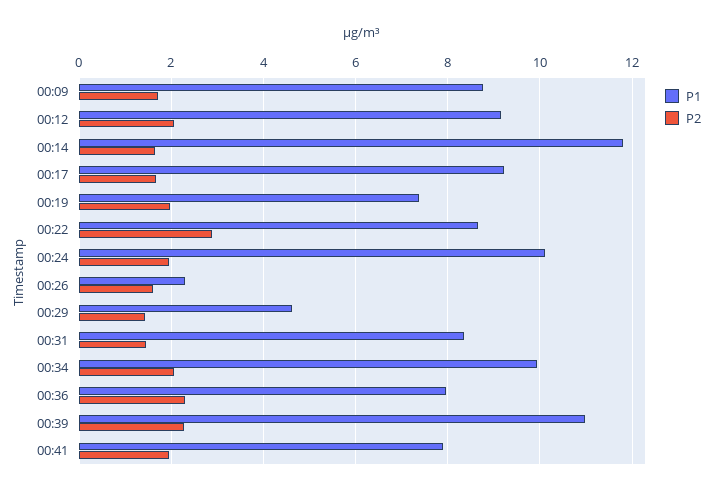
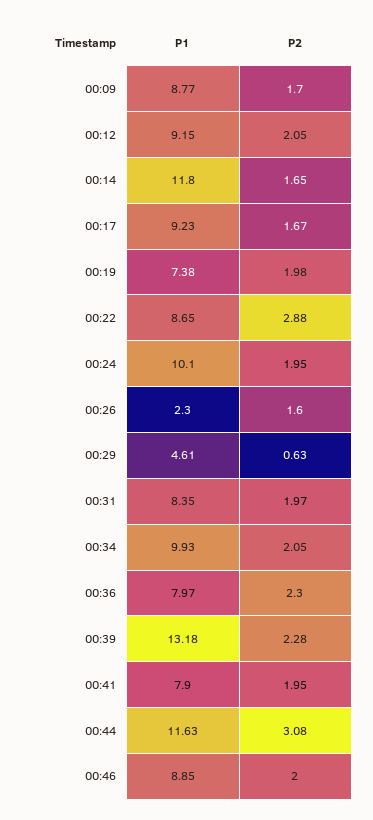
P2, 00:29: 1.4 -> 0.63
P2, 00:31: 1.4 -> 1.97
P1, 00:39: 11 -> 13.18
P1, 00:44: none -> 11.63
P2, 00:44: none -> 3.08
P1, 00:46: none -> 8.85
P2, 00:46: none -> 2

